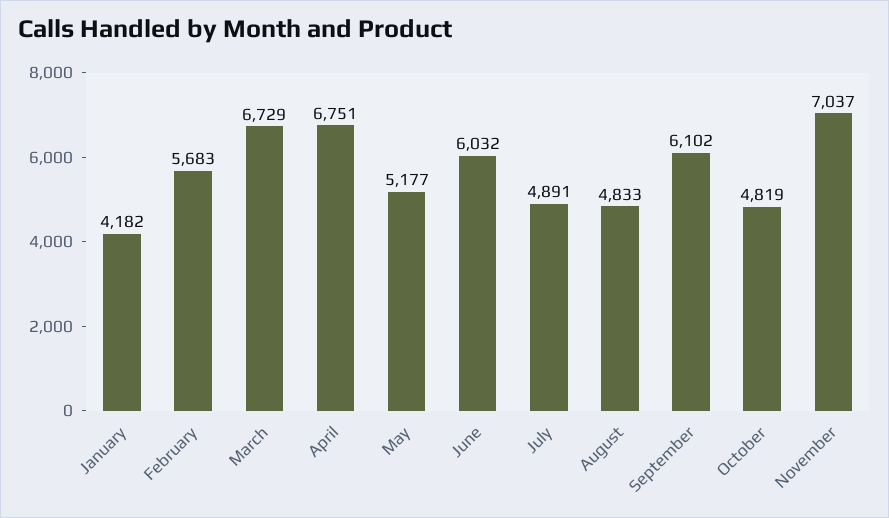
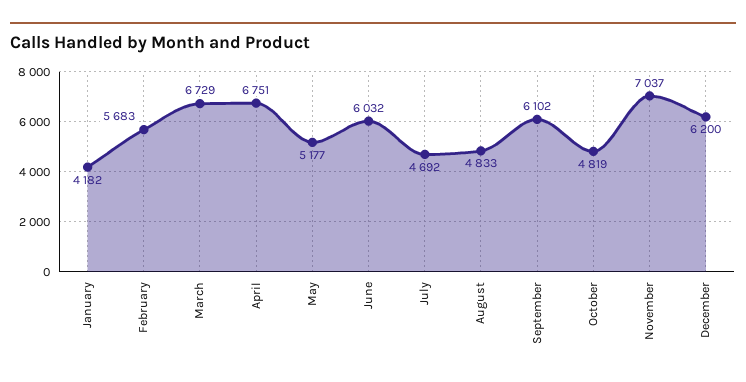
July: 4891 -> 4692
December: none -> 6200

